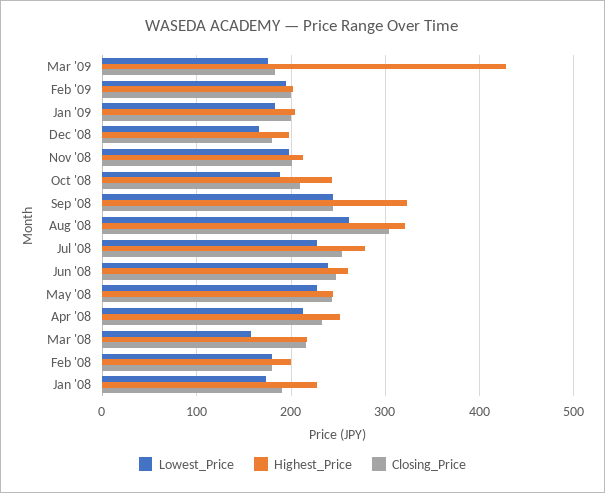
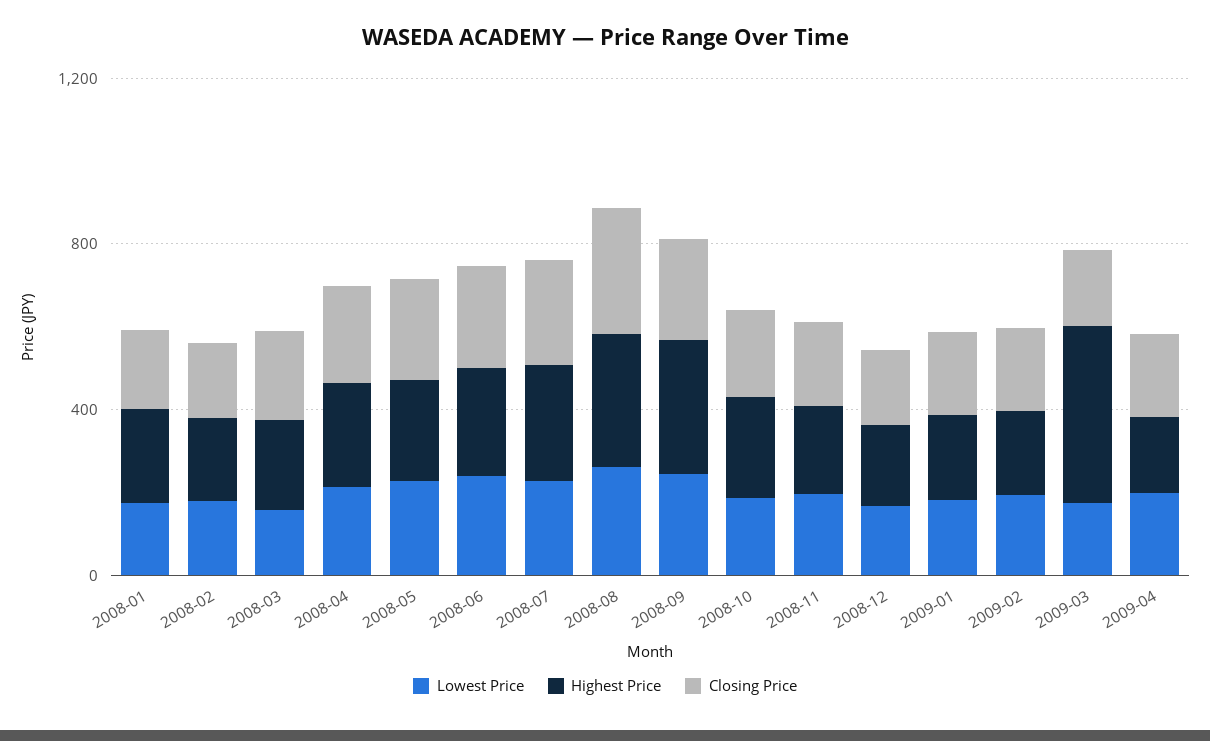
Lowest_Price, 2009-04: none -> 200
Highest_Price, 2009-04: none -> 200
Closing_Price, 2009-04: none -> 200

